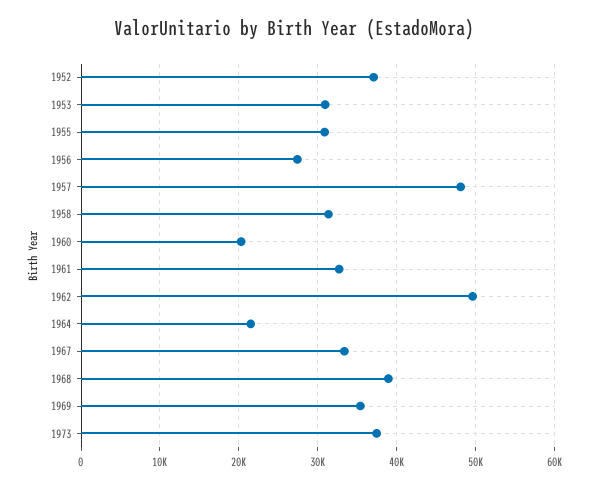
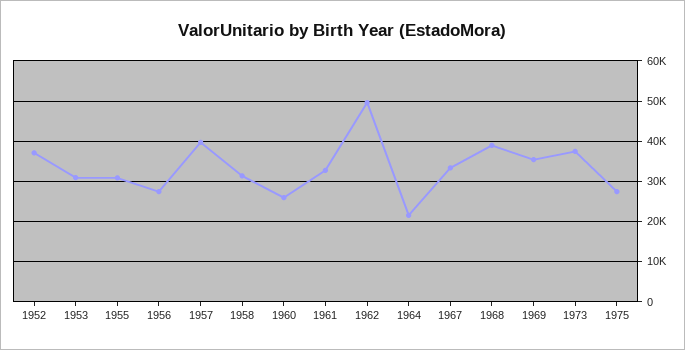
1957: 48000 -> 40000
1960: 20000 -> 26000
1975: none -> 28000

